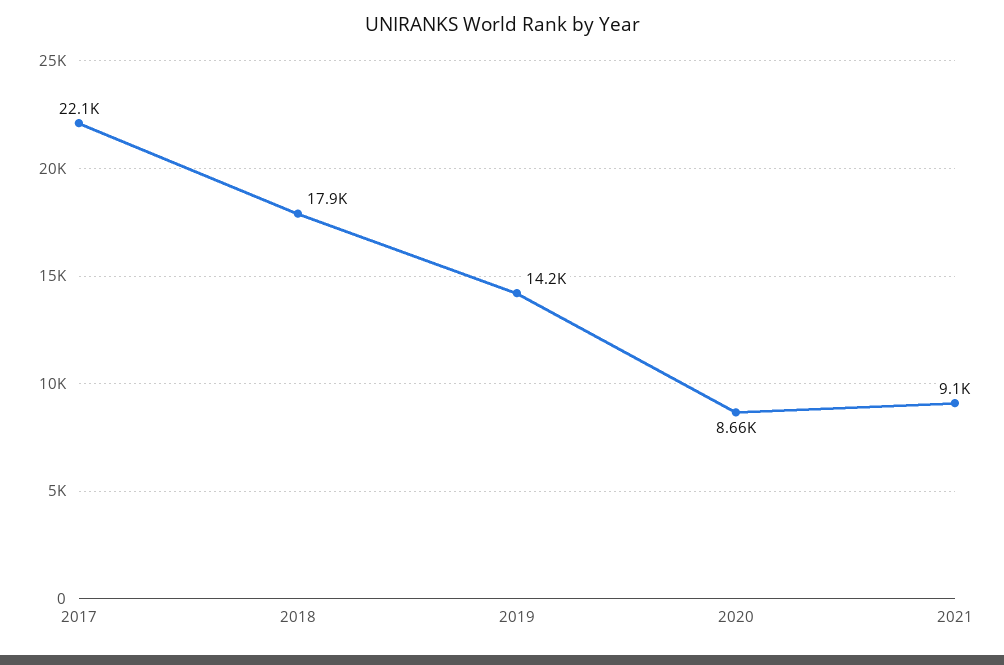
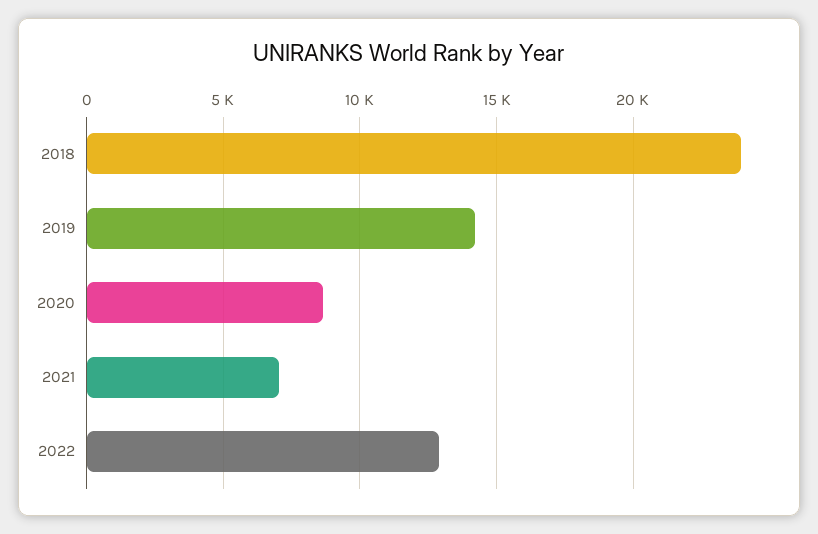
2017: 22100 -> none
2018: 17900 -> 24000
2021: 9100 -> 7000
2022: none -> 13000

